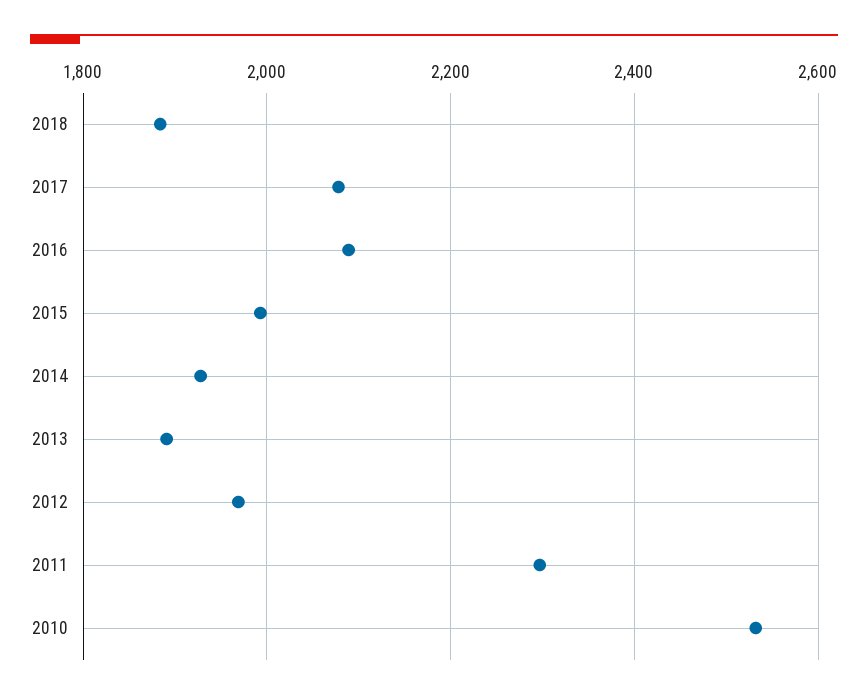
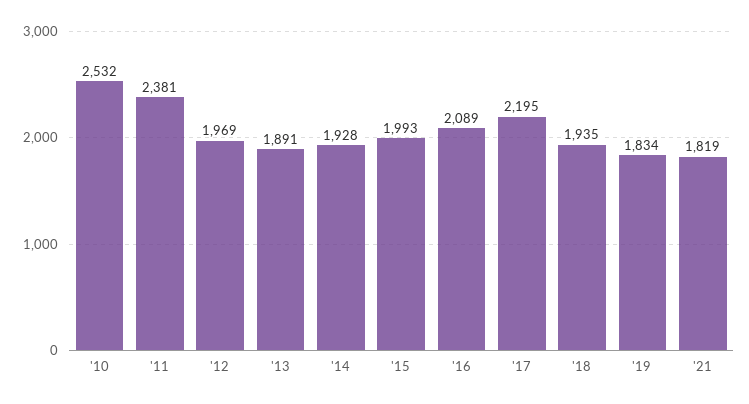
2018: 1880 -> 1935
2017: 2080 -> 2195
2011: 2300 -> 2381
'19: none -> 1834
'21: none -> 1819

